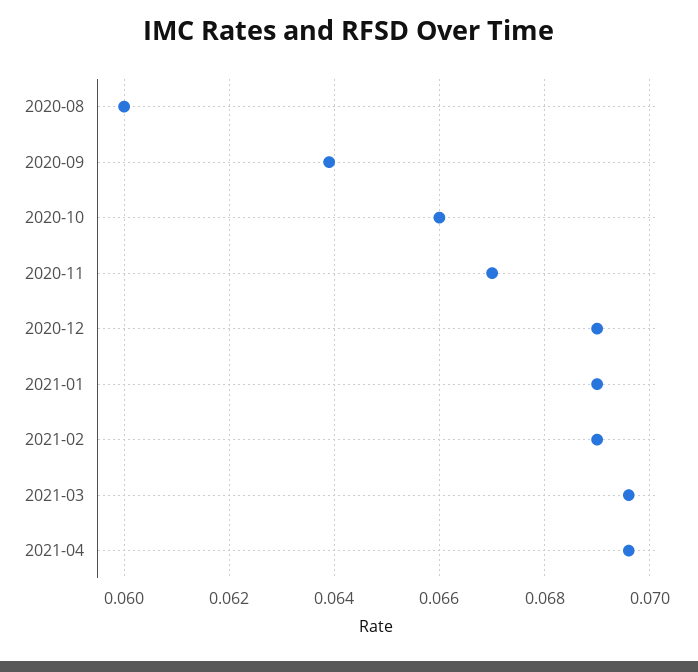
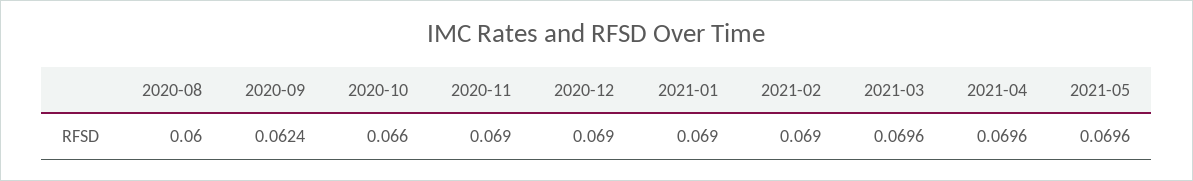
2020-09: 0.064 -> 0.0624
2020-11: 0.067 -> 0.069
2021-05: none -> 0.0696

